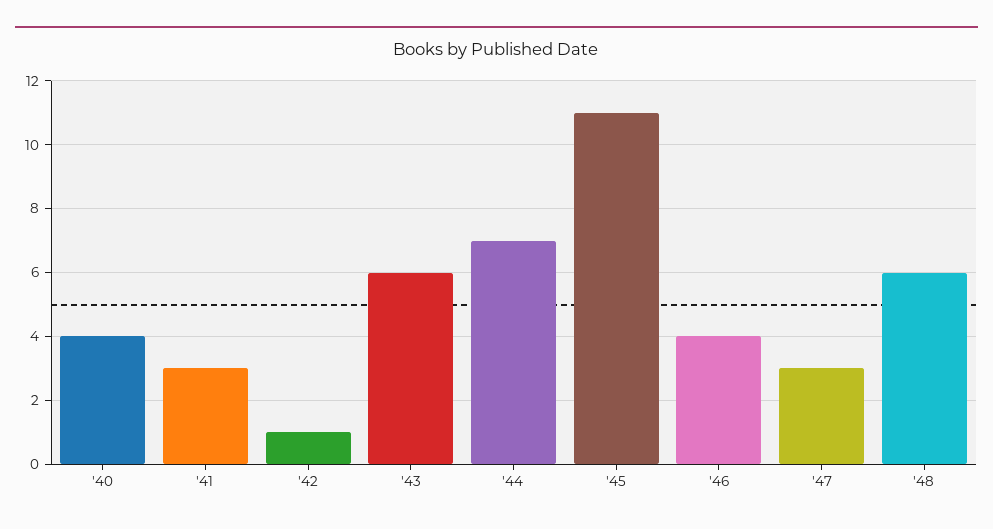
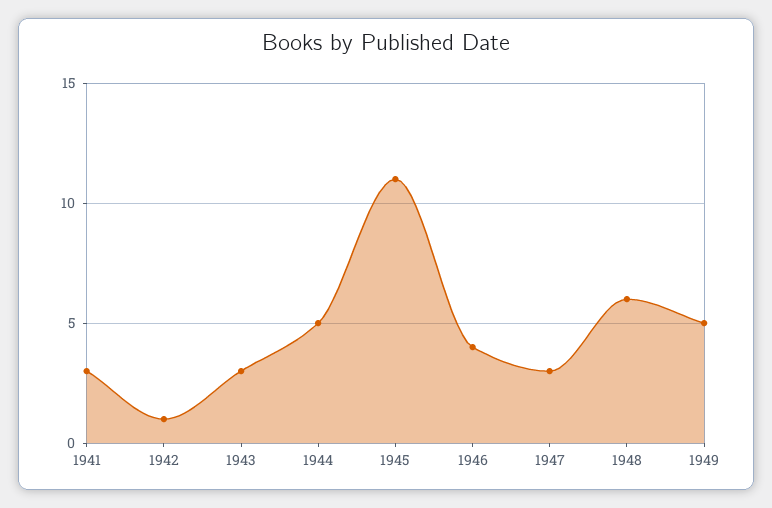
'40: 4 -> none
'43: 6 -> 3
'44: 7 -> 5
1949: none -> 5

